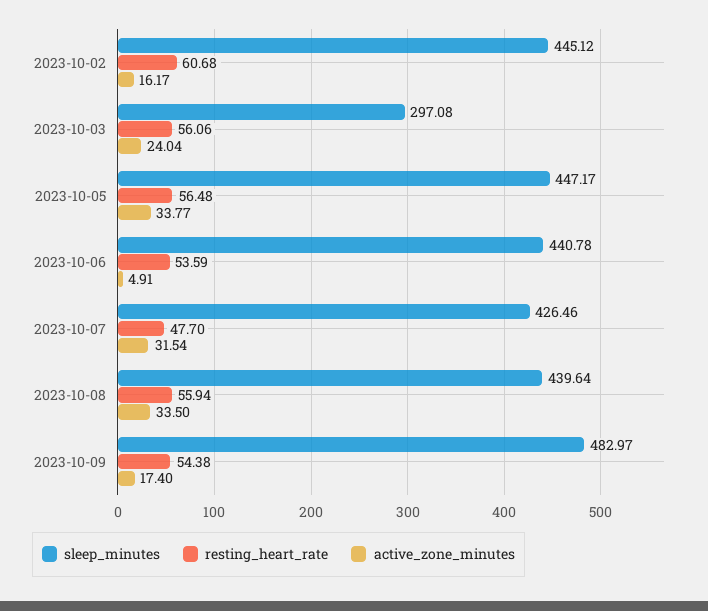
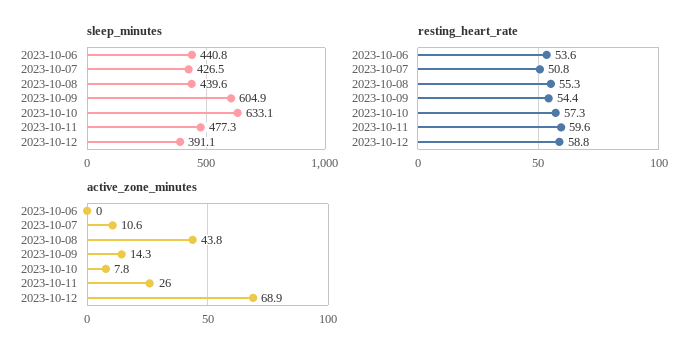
sleep_minutes, 2023-10-02: 445.12 -> none
resting_heart_rate, 2023-10-02: 60.68 -> none
active_zone_minutes, 2023-10-02: 16.17 -> none
sleep_minutes, 2023-10-03: 297.08 -> none
resting_heart_rate, 2023-10-03: 56.06 -> none
active_zone_minutes, 2023-10-03: 24.04 -> none
sleep_minutes, 2023-10-05: 447.17 -> none
resting_heart_rate, 2023-10-05: 56.48 -> none
active_zone_minutes, 2023-10-05: 33.77 -> none
active_zone_minutes, 2023-10-06: 4.91 -> 0
resting_heart_rate, 2023-10-07: 47.7 -> 50.8
active_zone_minutes, 2023-10-07: 31.54 -> 10.6
resting_heart_rate, 2023-10-08: 55.94 -> 55.3
active_zone_minutes, 2023-10-08: 33.5 -> 43.8
sleep_minutes, 2023-10-09: 482.97 -> 604.9
active_zone_minutes, 2023-10-09: 17.4 -> 14.3
sleep_minutes, 2023-10-10: none -> 633.1
sleep_minutes, 2023-10-11: none -> 477.3
sleep_minutes, 2023-10-12: none -> 391.1
resting_heart_rate, 2023-10-10: none -> 57.3
resting_heart_rate, 2023-10-11: none -> 59.6
resting_heart_rate, 2023-10-12: none -> 58.8
active_zone_minutes, 2023-10-10: none -> 7.8
active_zone_minutes, 2023-10-11: none -> 26
active_zone_minutes, 2023-10-12: none -> 68.9

